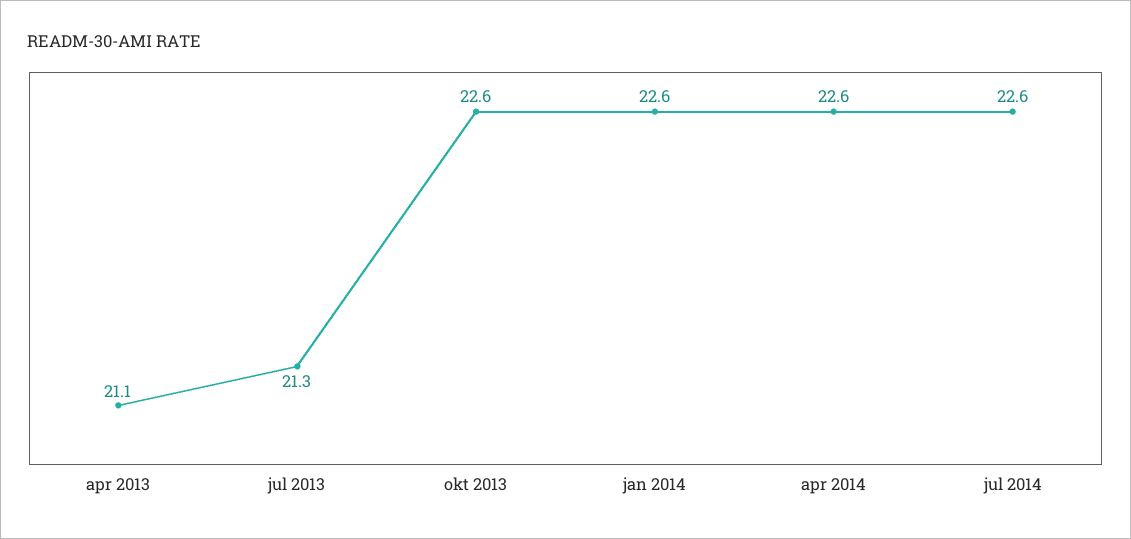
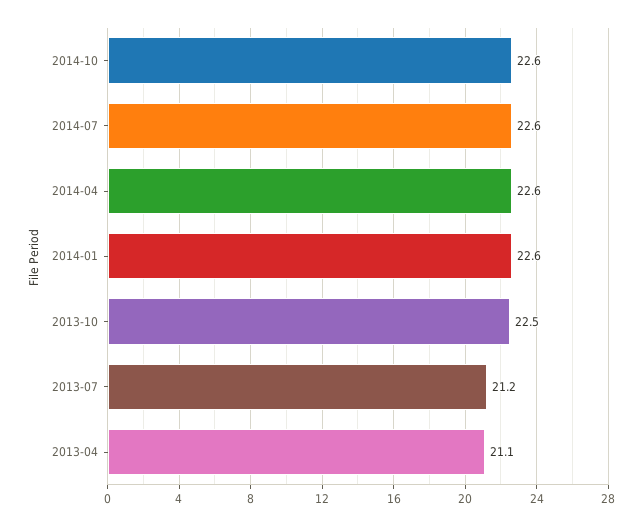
jul 2013: 21.3 -> 21.2
okt 2013: 22.6 -> 22.5
2014-10: none -> 22.6

